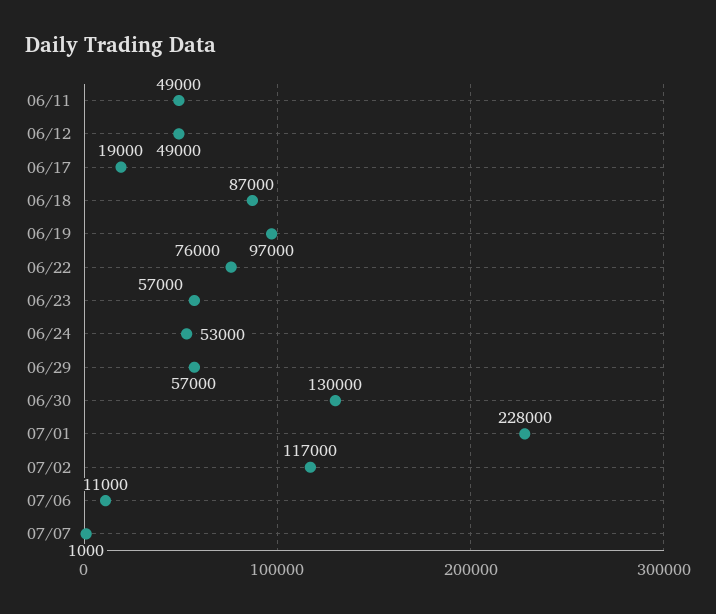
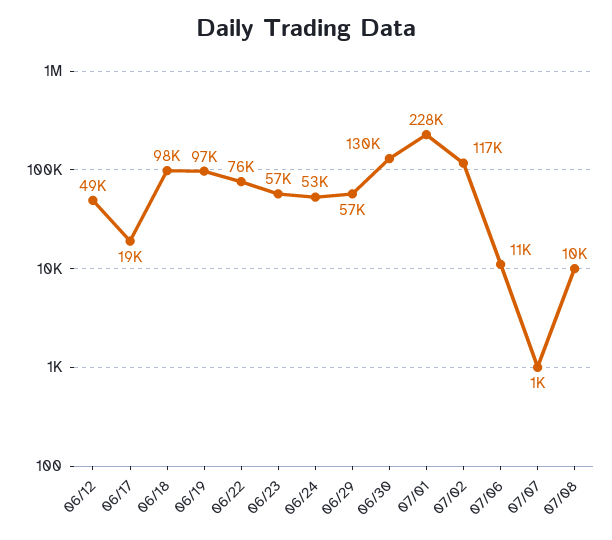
06/11: 49000 -> none
06/18: 87000 -> 98000
07/08: none -> 10000

